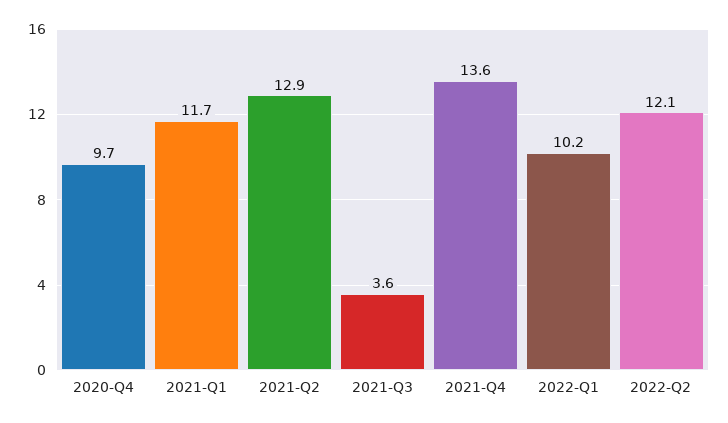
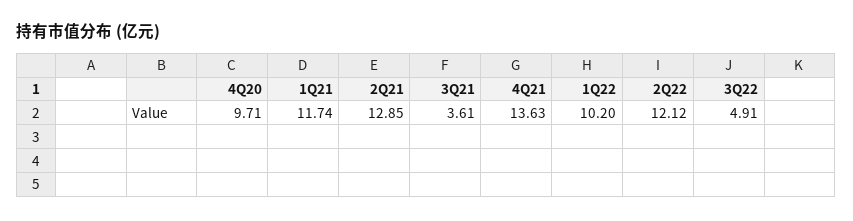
3Q22: none -> 4.91

